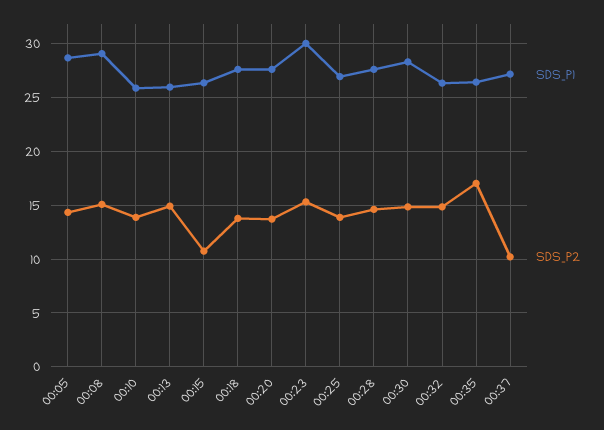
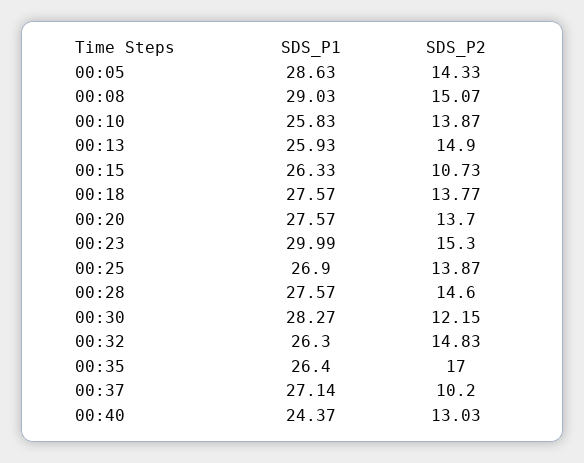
SDS_P2, 00:30: 15 -> 12.15
SDS_P1, 00:40: none -> 24.37
SDS_P2, 00:40: none -> 13.03

